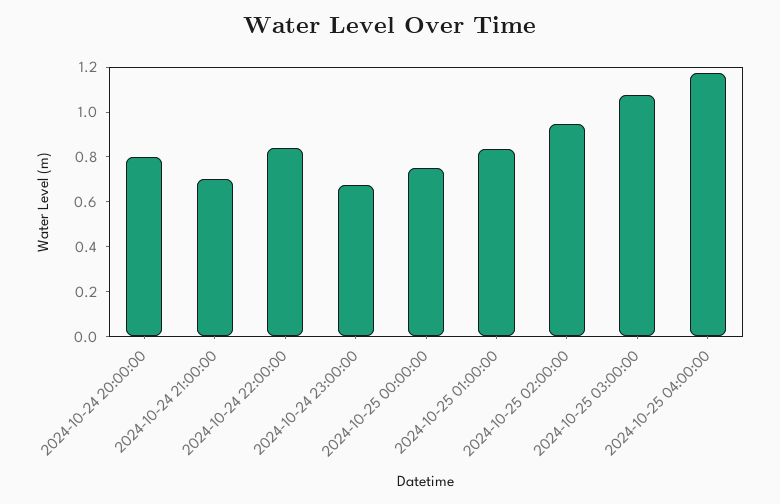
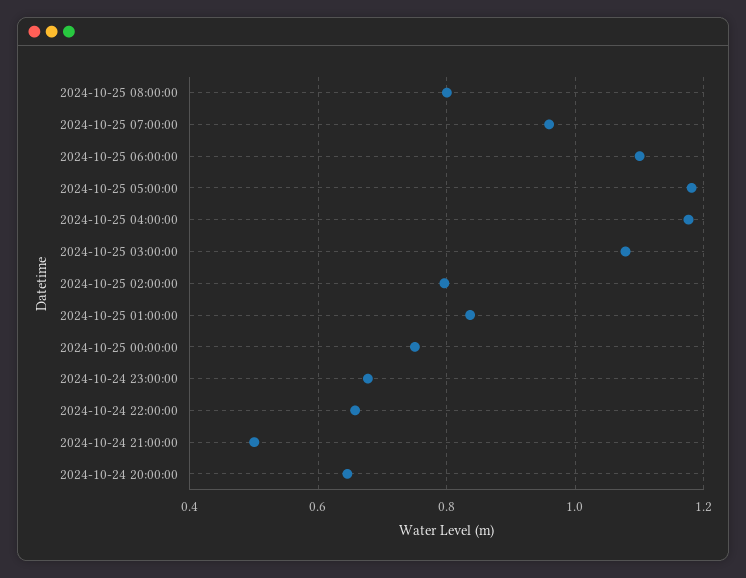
2024-10-24 20:00:00: 0.8 -> 0.64
2024-10-24 21:00:00: 0.7 -> 0.5
2024-10-24 22:00:00: 0.85 -> 0.66
2024-10-25 02:00:00: 0.95 -> 0.8
2024-10-25 08:00:00: none -> 0.8
2024-10-25 07:00:00: none -> 0.96
2024-10-25 06:00:00: none -> 1.1
2024-10-25 05:00:00: none -> 1.18

